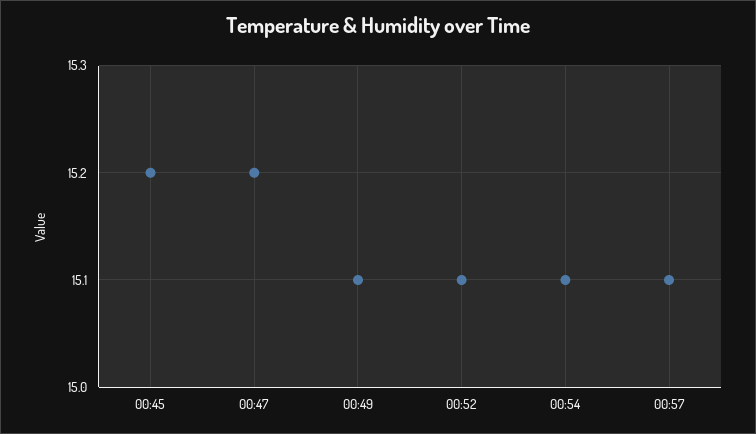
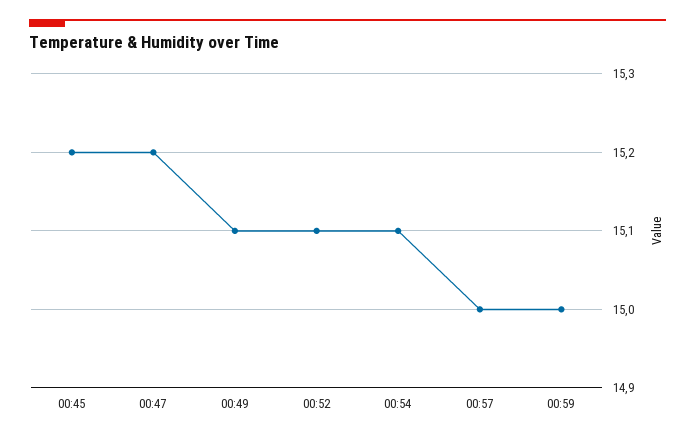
00:57: 15.1 -> 15
00:59: none -> 15

